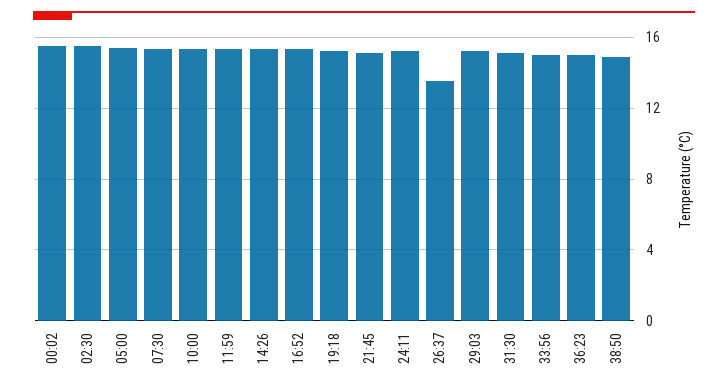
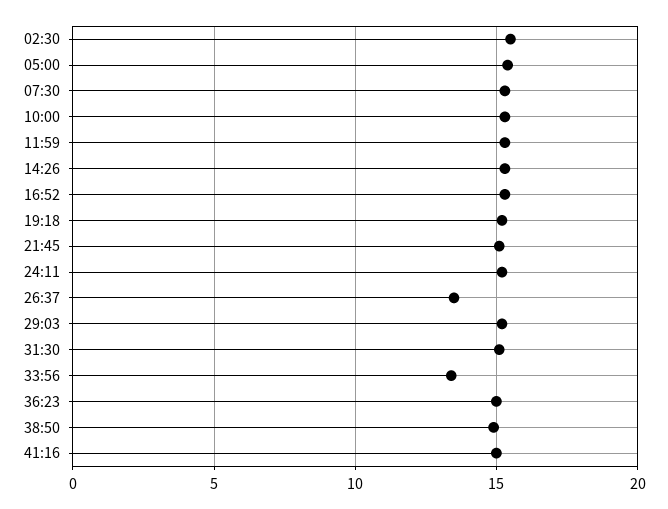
00:02: 15.5 -> none
33:56: 15 -> 13.5
41:16: none -> 15

